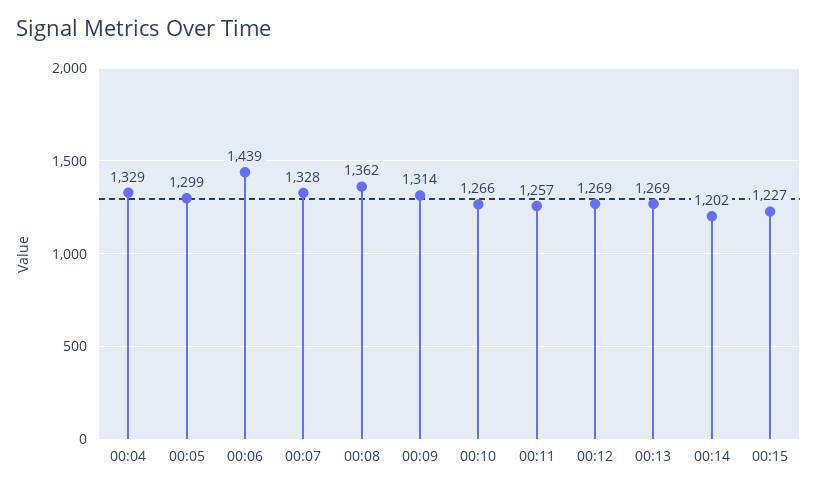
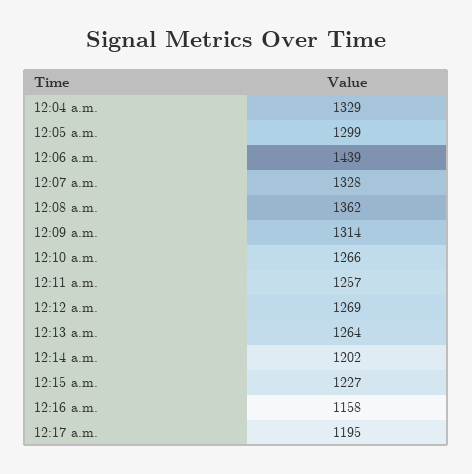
00:13: 1269 -> 1264
12:16 a.m.: none -> 1158
12:17 a.m.: none -> 1195

